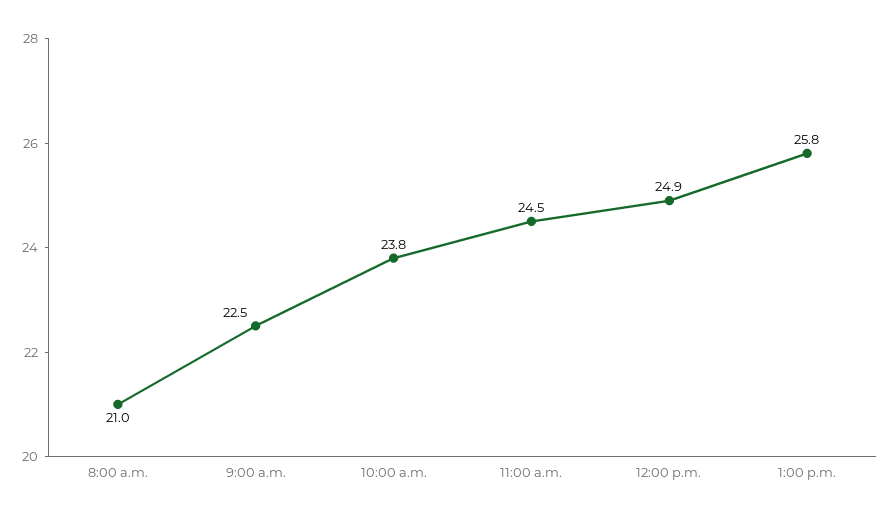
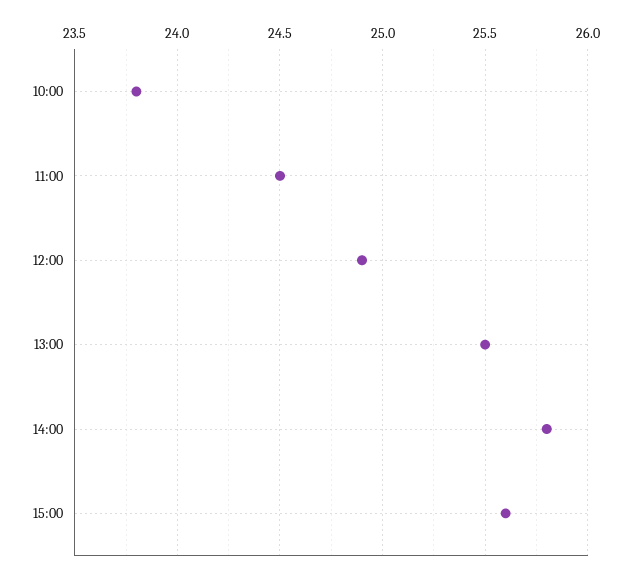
8:00 a.m.: 21 -> none
9:00 a.m.: 22.5 -> none
1:00 p.m.: 25.8 -> 25.5
14:00: none -> 25.8
15:00: none -> 25.6

